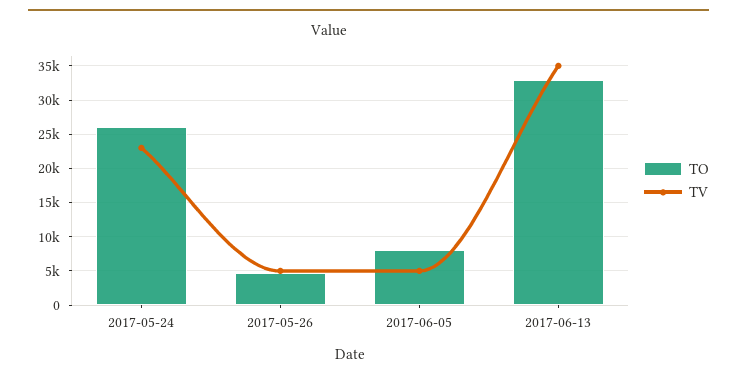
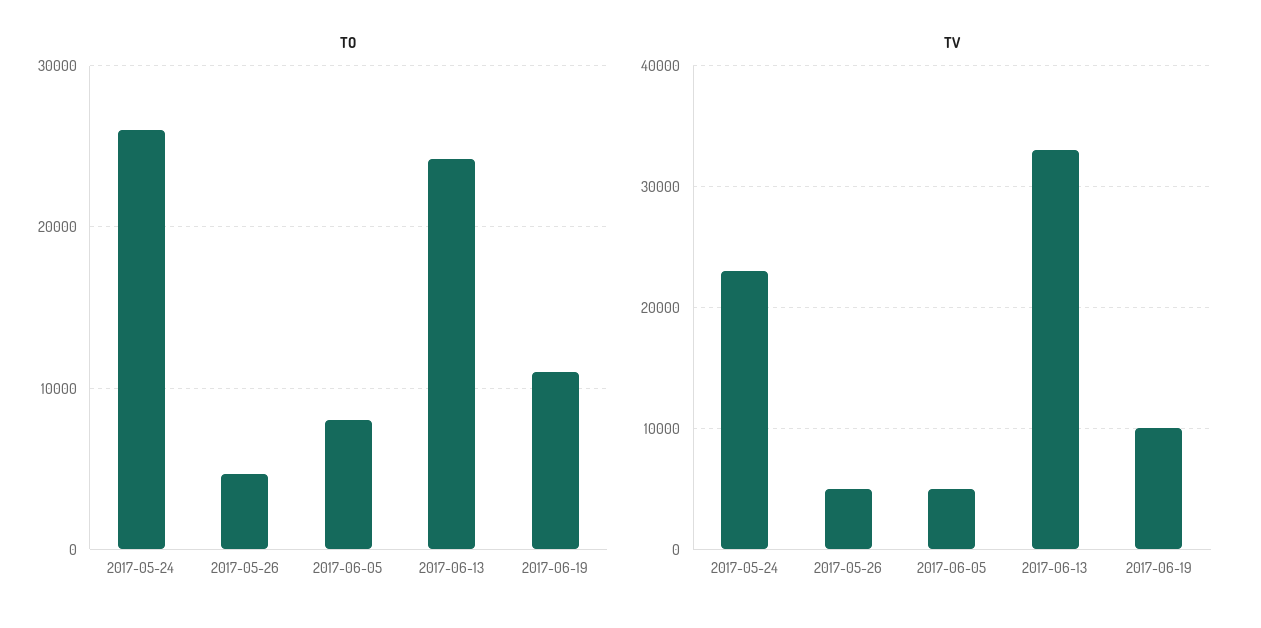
TO, 2017-06-13: 33000 -> 24000
TV, 2017-06-13: 35000 -> 33000
TO, 2017-06-19: none -> 11000
TV, 2017-06-19: none -> 10000

